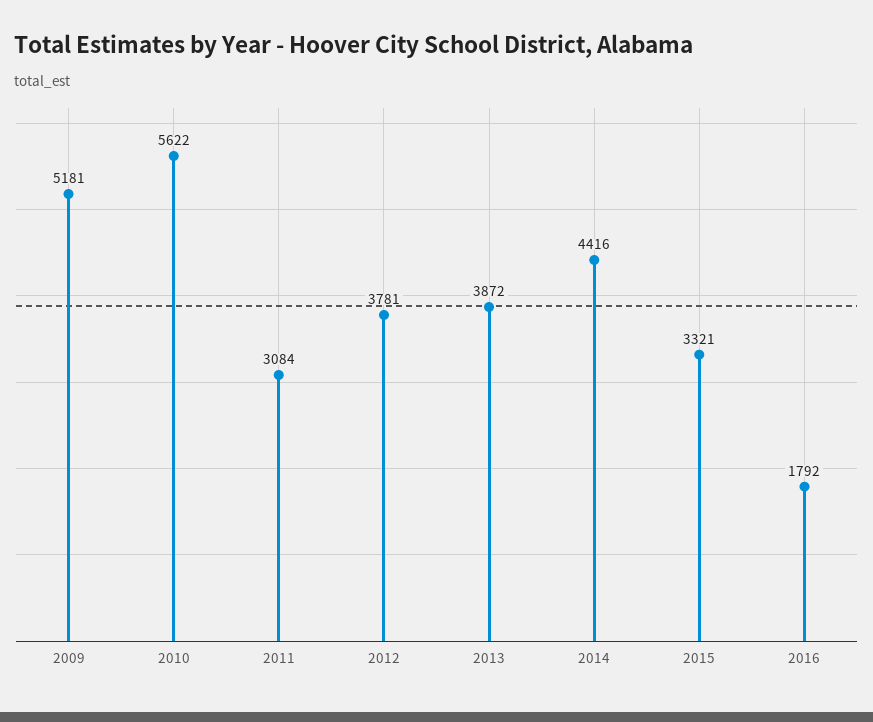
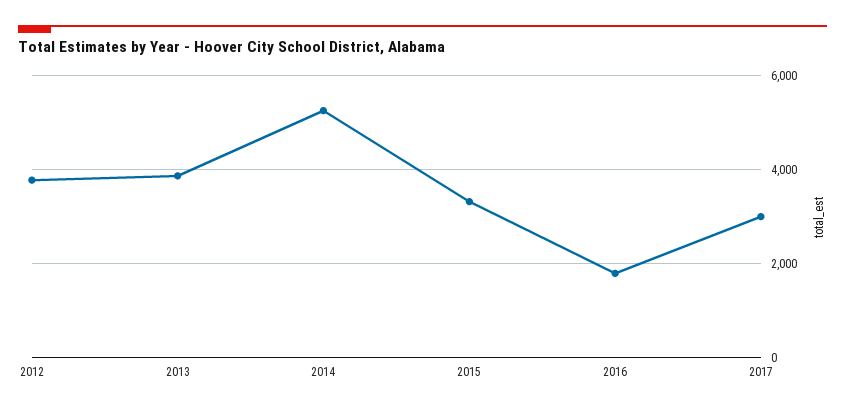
2009: 5181 -> none
2010: 5622 -> none
2011: 3084 -> none
2014: 4416 -> 5200
2017: none -> 3000

